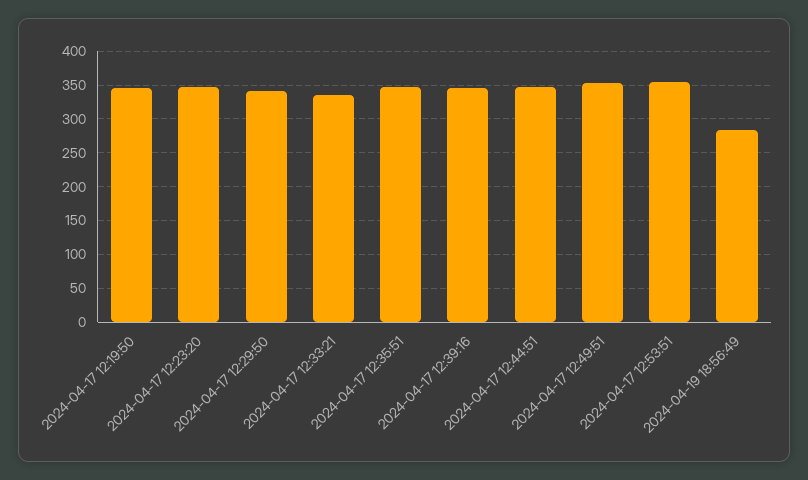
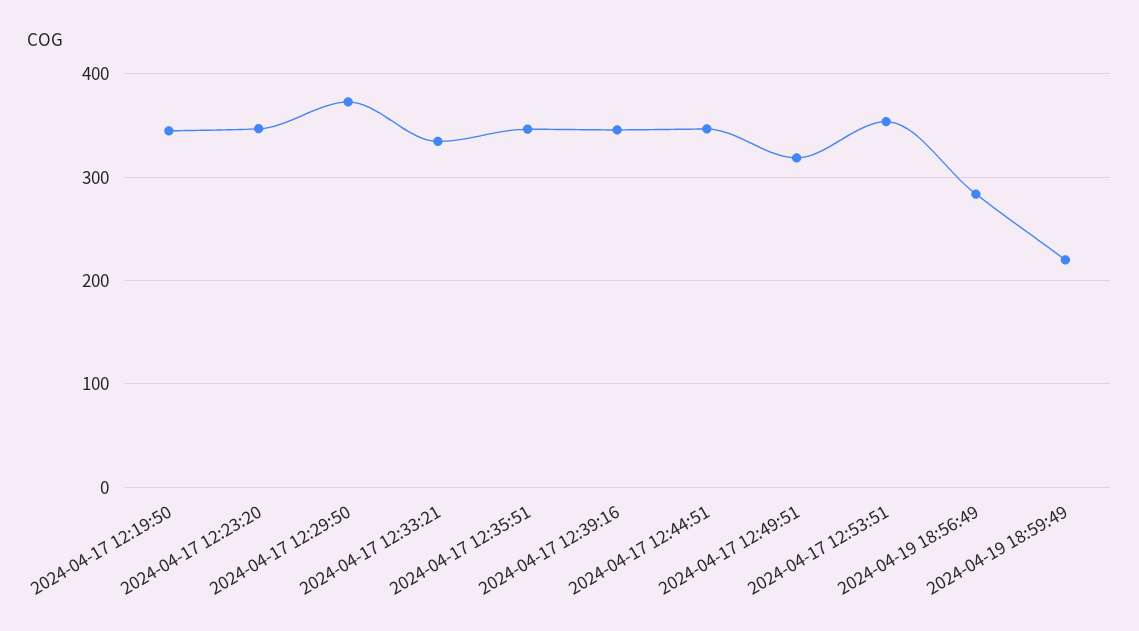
2024-04-17 12:29:50: 340 -> 370
2024-04-17 12:49:51: 350 -> 320
2024-04-19 18:59:49: none -> 220

